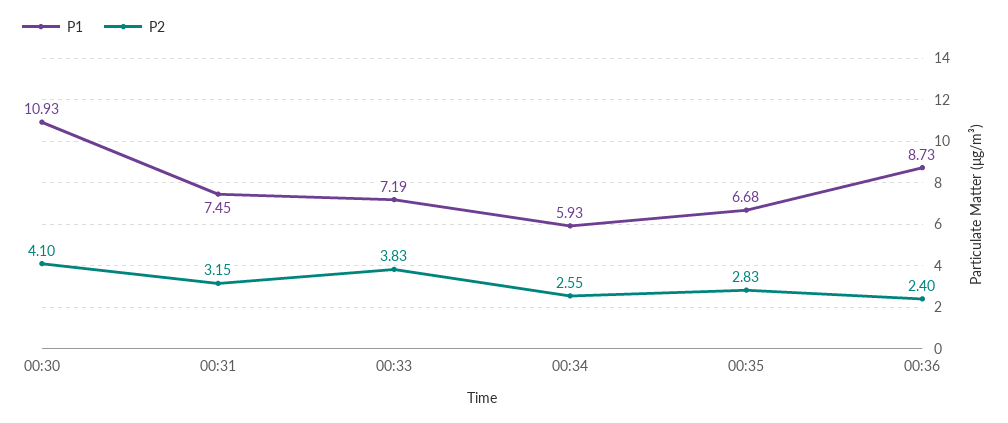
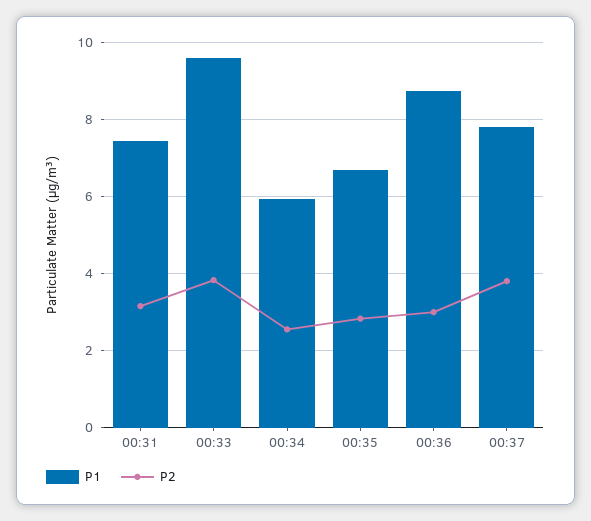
P1, 00:30: 10.93 -> none
P2, 00:30: 4.1 -> none
P1, 00:33: 7.19 -> 9.6
P2, 00:36: 2.4 -> 3
P1, 00:37: none -> 7.8
P2, 00:37: none -> 3.8

